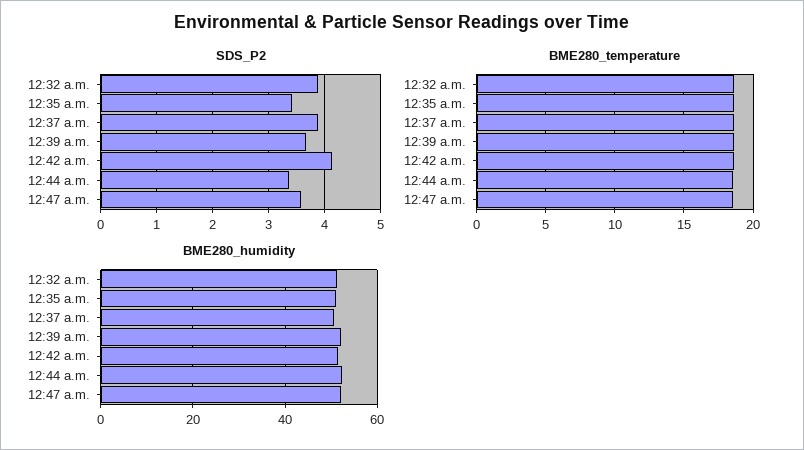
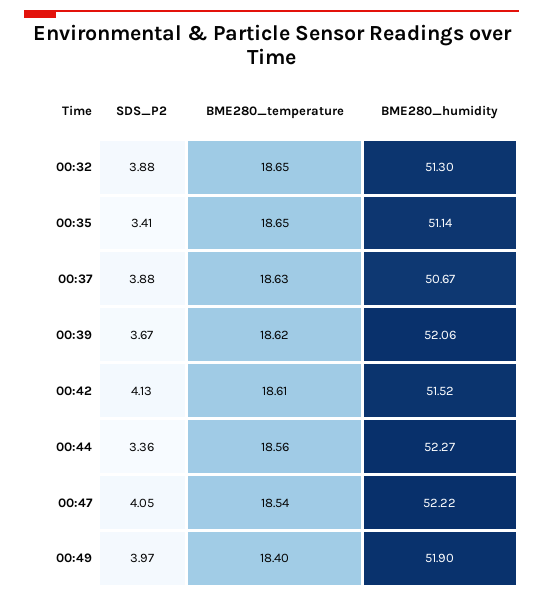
SDS_P2, 12:47 a.m.: 3.6 -> 4.05
SDS_P2, 00:49: none -> 3.97
BME280_temperature, 00:49: none -> 18.4
BME280_humidity, 00:49: none -> 51.9

